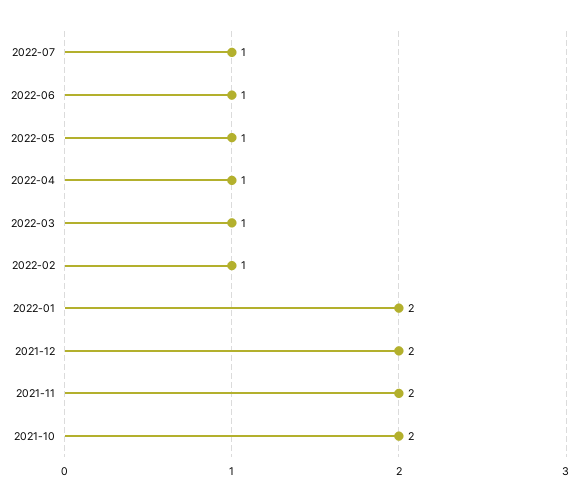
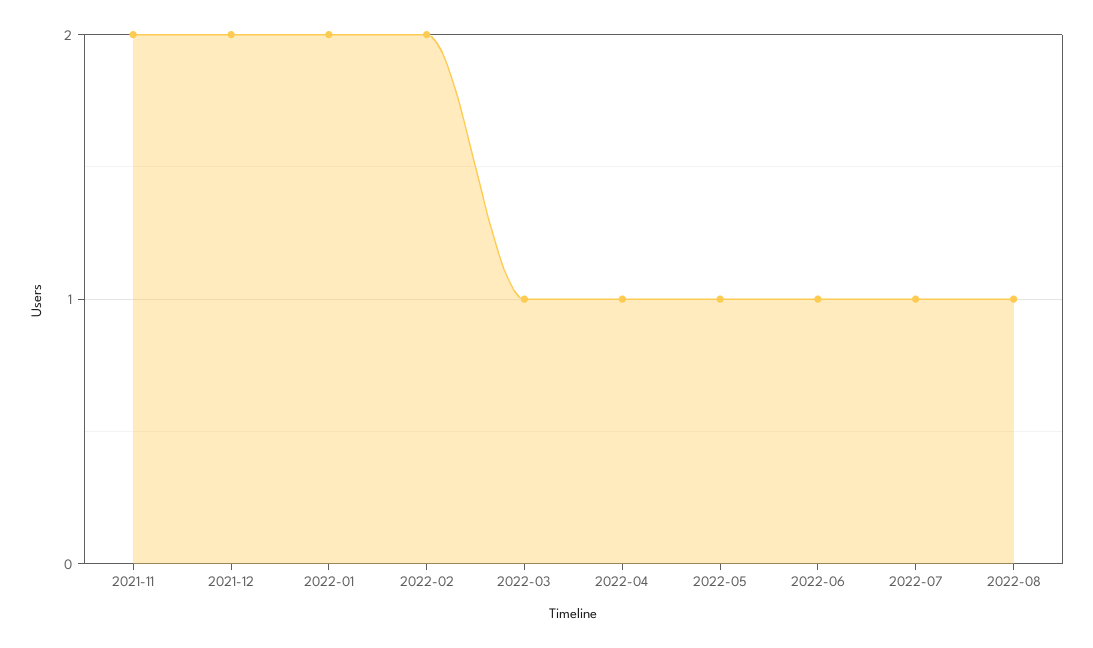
2022-02: 1 -> 2
2021-10: 2 -> none
2022-08: none -> 1

